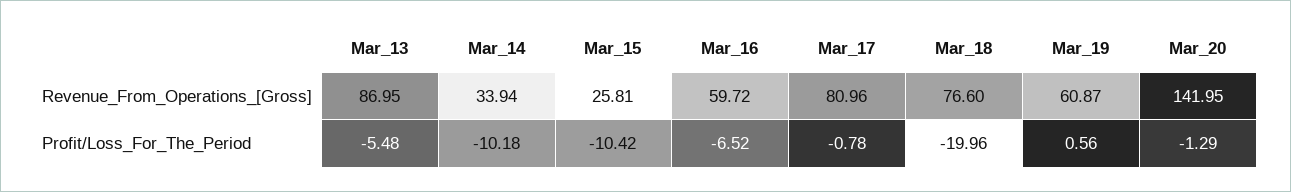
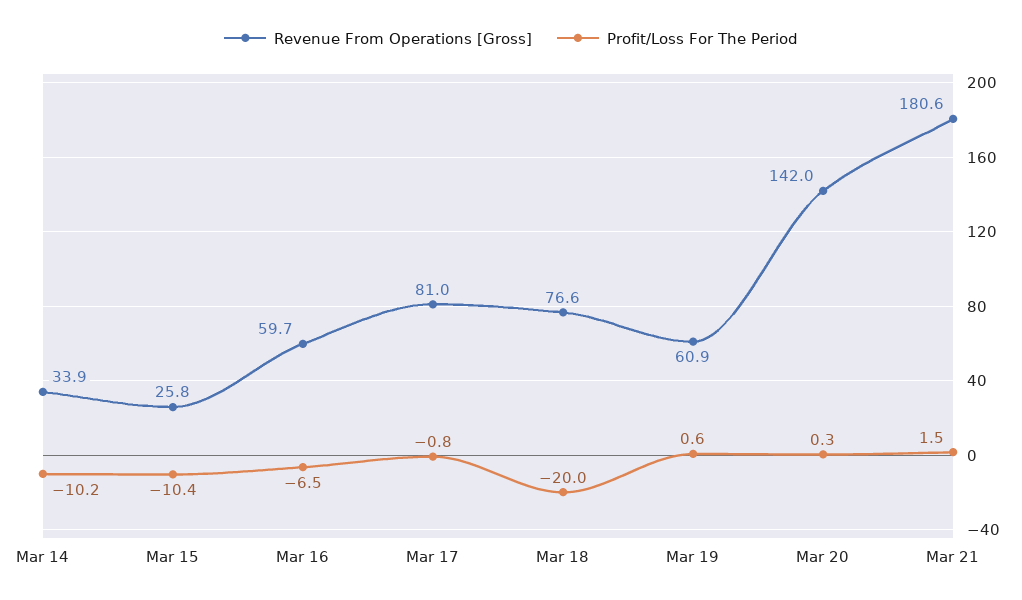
Revenue_From_Operations_[Gross], Mar_13: 86.95 -> none
Profit/Loss_For_The_Period, Mar_13: -5.48 -> none
Profit/Loss_For_The_Period, Mar_20: -1.29 -> 0.3
Revenue_From_Operations_[Gross], Mar 21: none -> 180.6
Profit/Loss_For_The_Period, Mar 21: none -> 1.5

